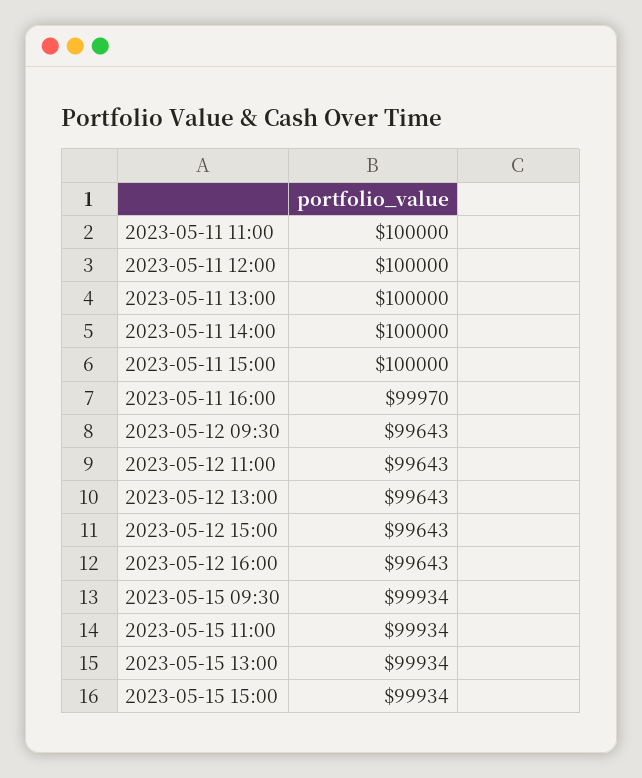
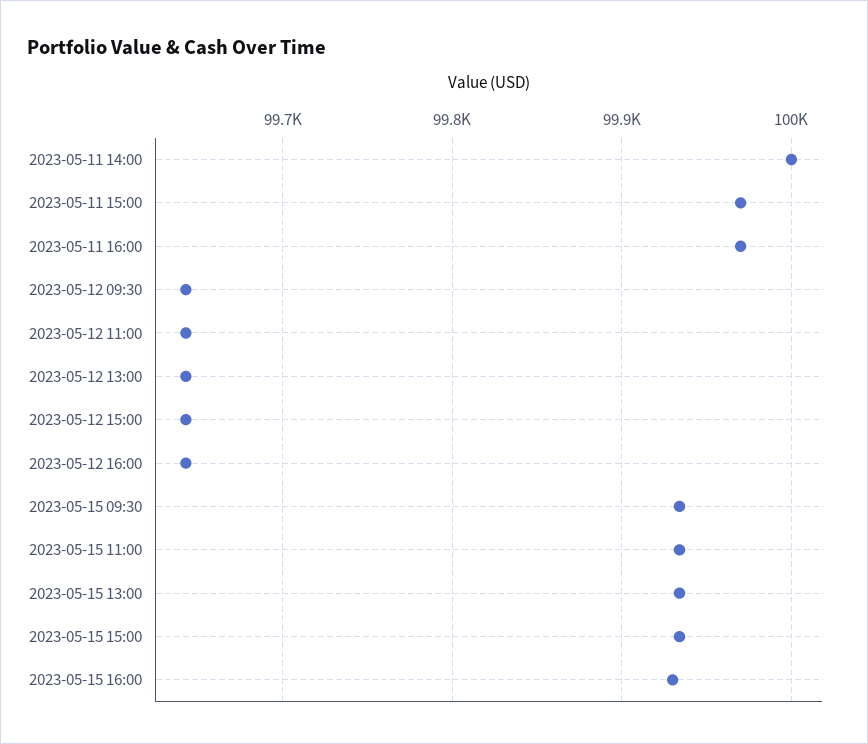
2023-05-11 11:00: 100000 -> none
2023-05-11 12:00: 100000 -> none
2023-05-11 13:00: 100000 -> none
2023-05-11 15:00: 100000 -> 99970
2023-05-15 16:00: none -> 99930

